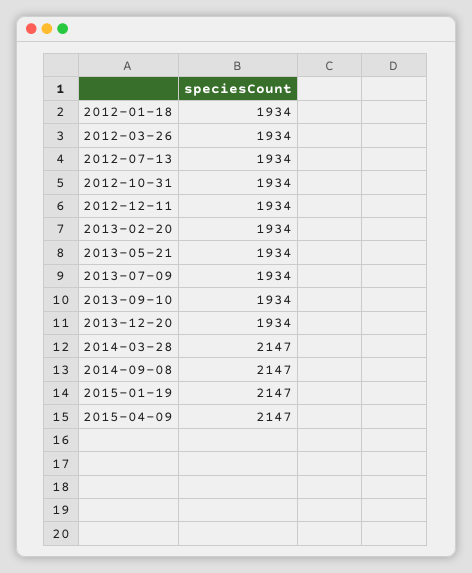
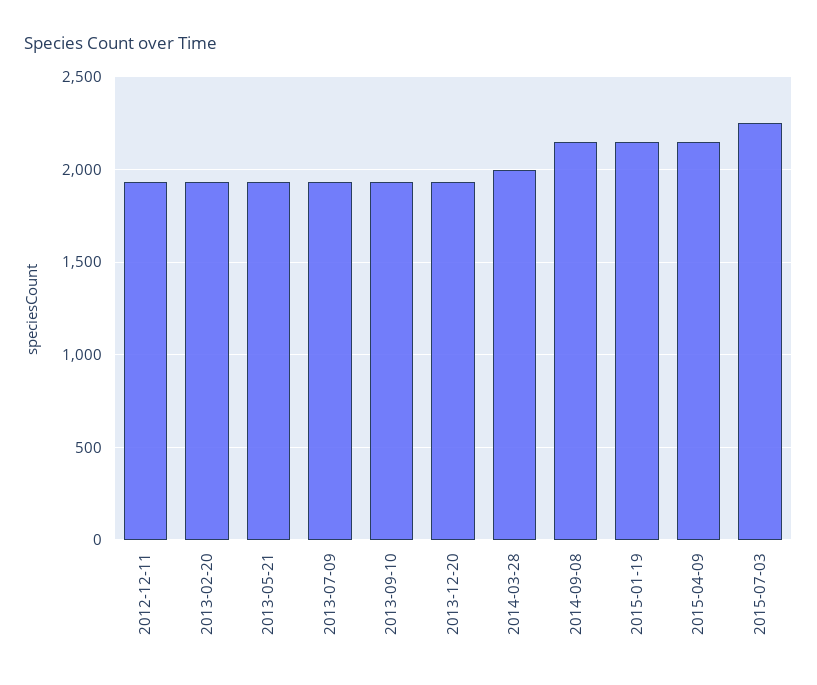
2012-01-18: 1934 -> none
2012-03-26: 1934 -> none
2012-07-13: 1934 -> none
2012-10-31: 1934 -> none
2014-03-28: 2147 -> 2000
2015-07-03: none -> 2250

